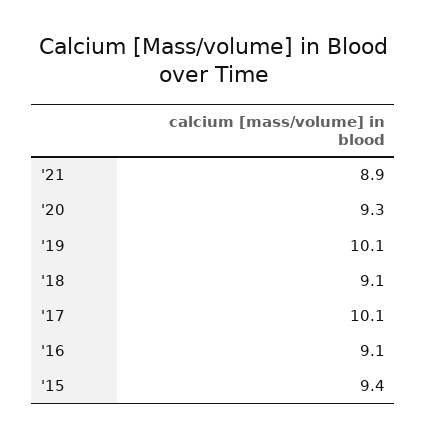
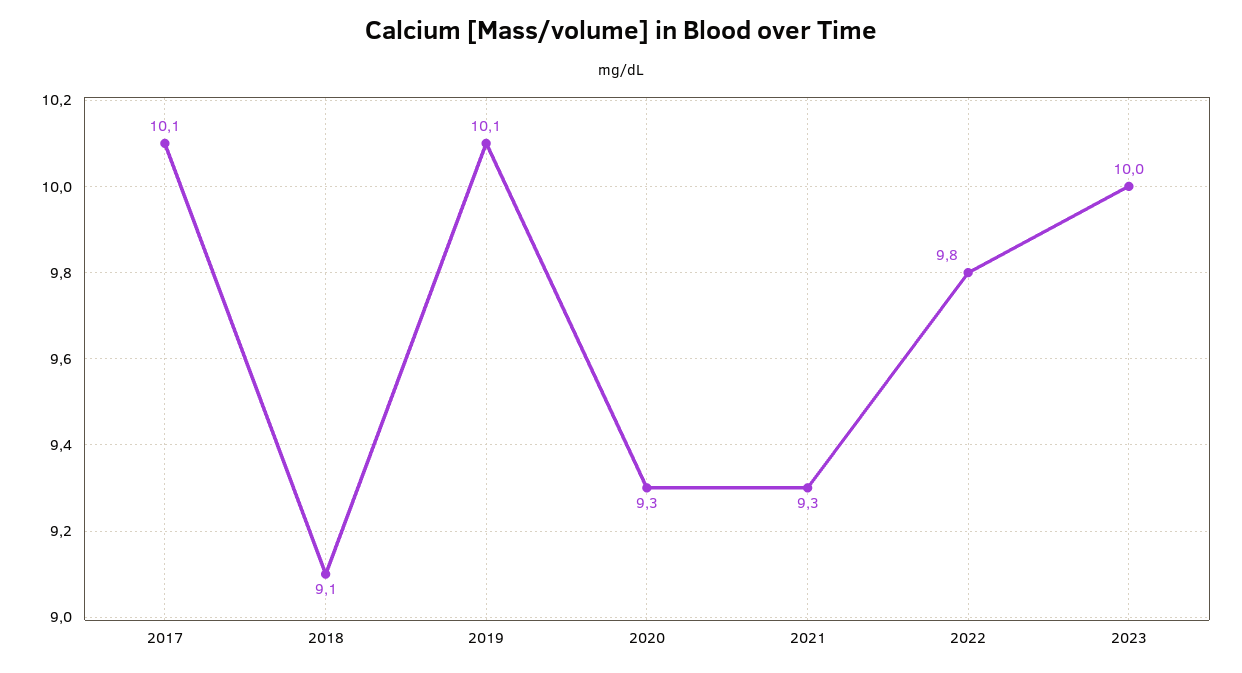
'21: 8.9 -> 9.3
'16: 9.1 -> none
'15: 9.4 -> none
2022: none -> 9.8
2023: none -> 10

